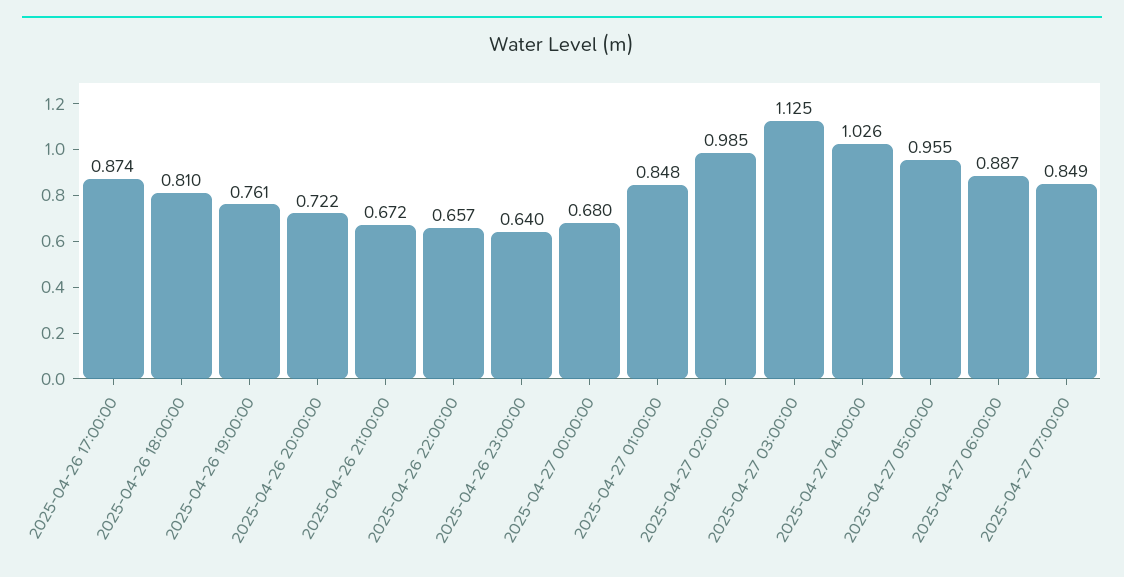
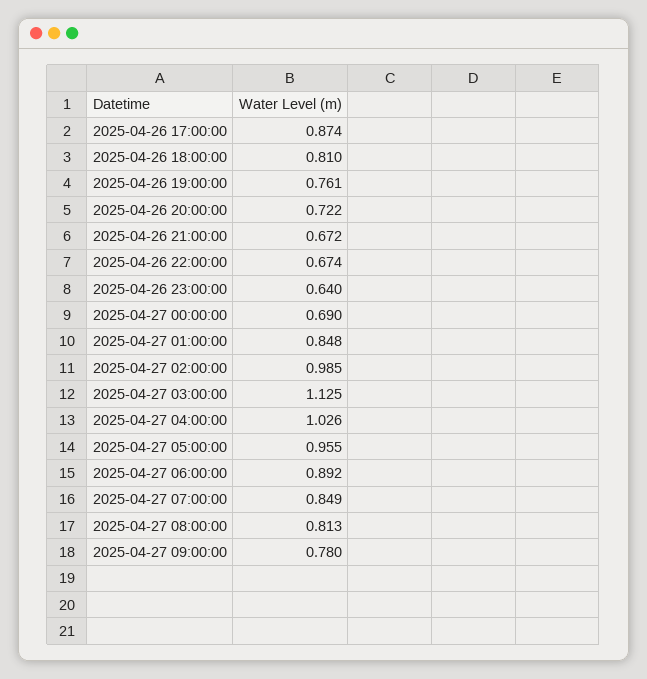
2025-04-26 22:00:00: 0.657 -> 0.674
2025-04-27 00:00:00: 0.68 -> 0.69
2025-04-27 06:00:00: 0.887 -> 0.892
2025-04-27 08:00:00: none -> 0.813
2025-04-27 09:00:00: none -> 0.78

